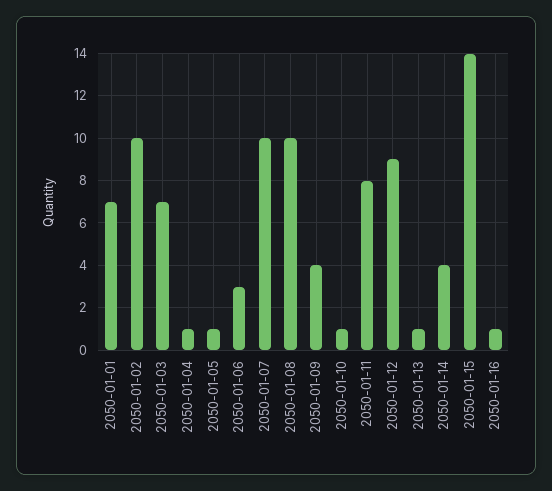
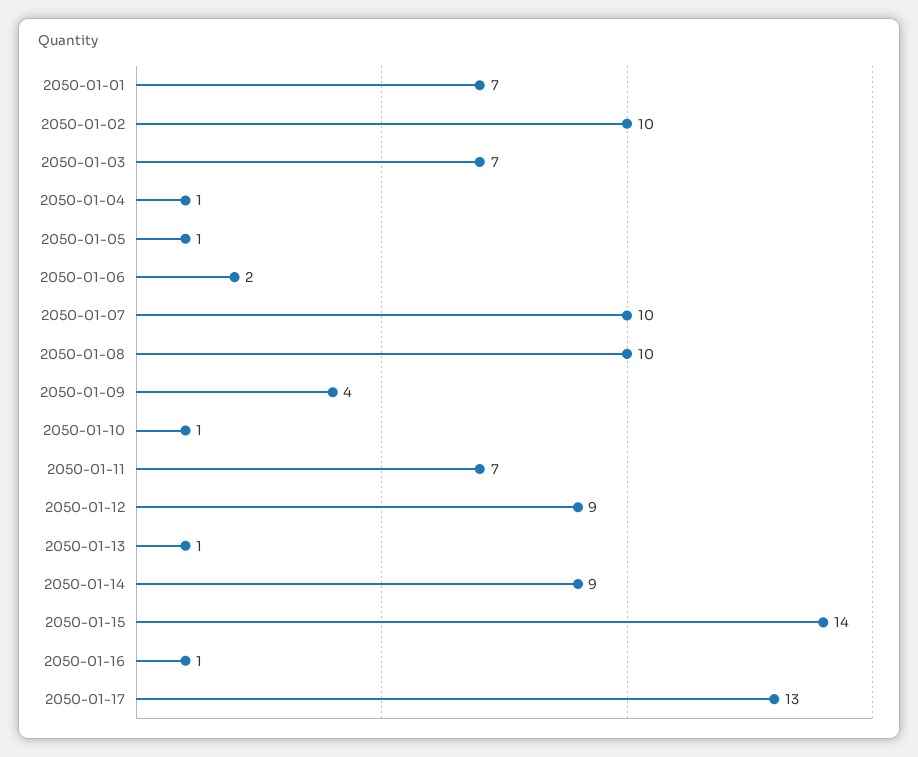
2050-01-06: 3 -> 2
2050-01-11: 8 -> 7
2050-01-14: 4 -> 9
2050-01-17: none -> 13

